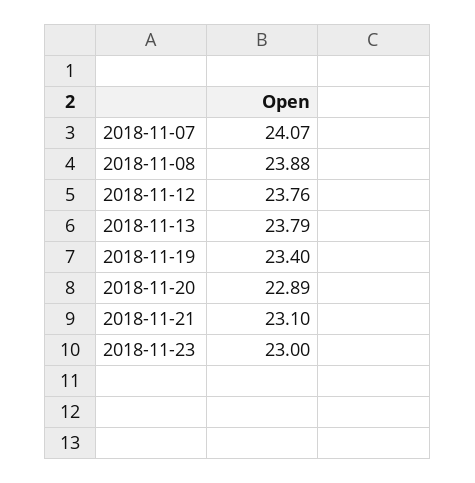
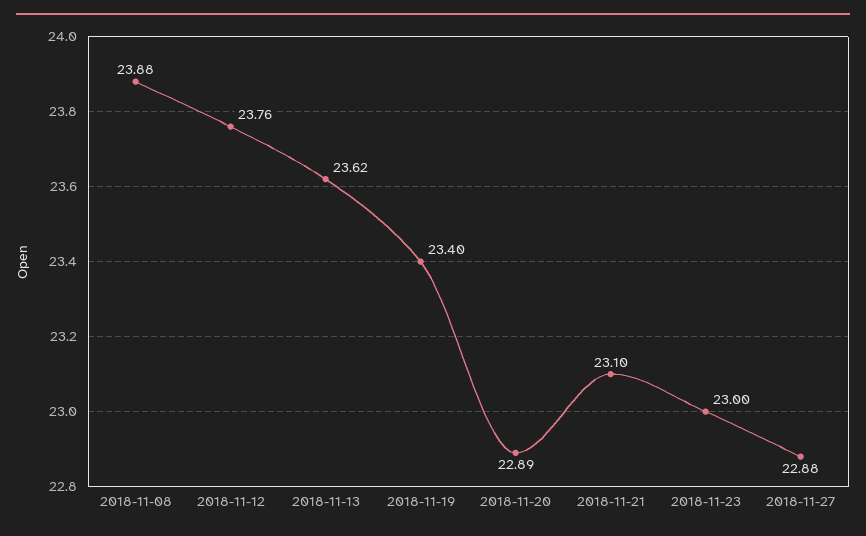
2018-11-07: 24.07 -> none
2018-11-13: 23.79 -> 23.62
2018-11-27: none -> 22.88

